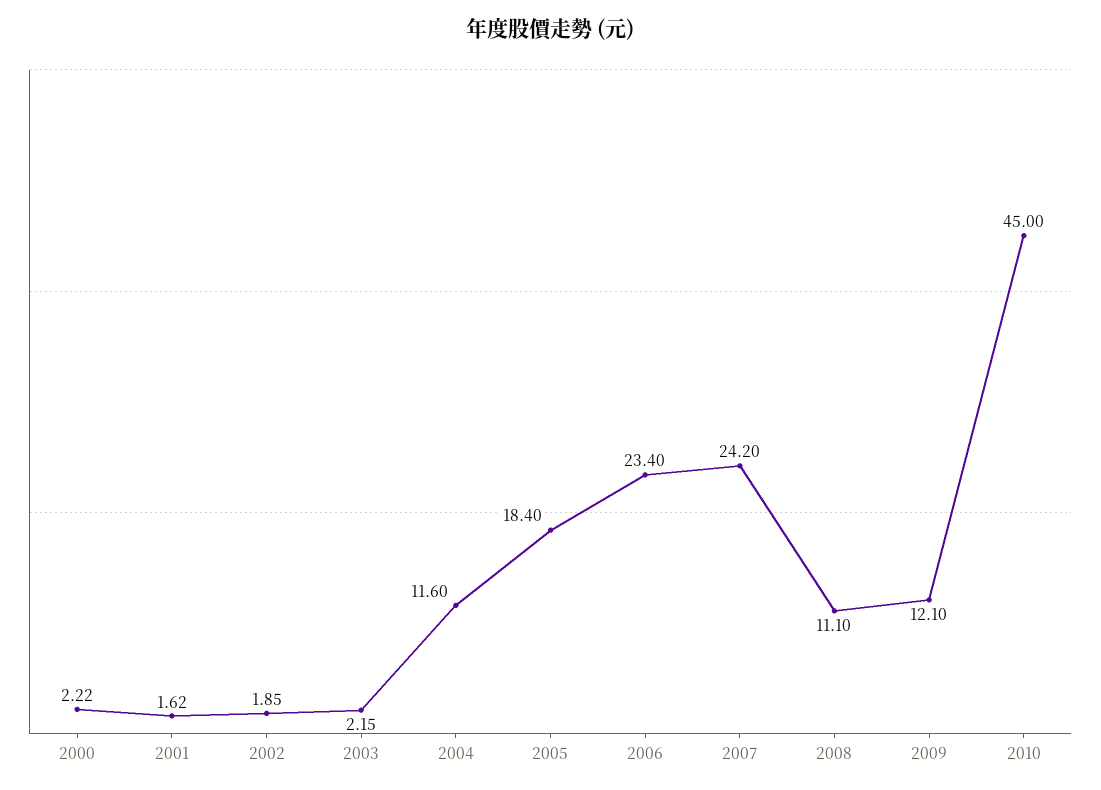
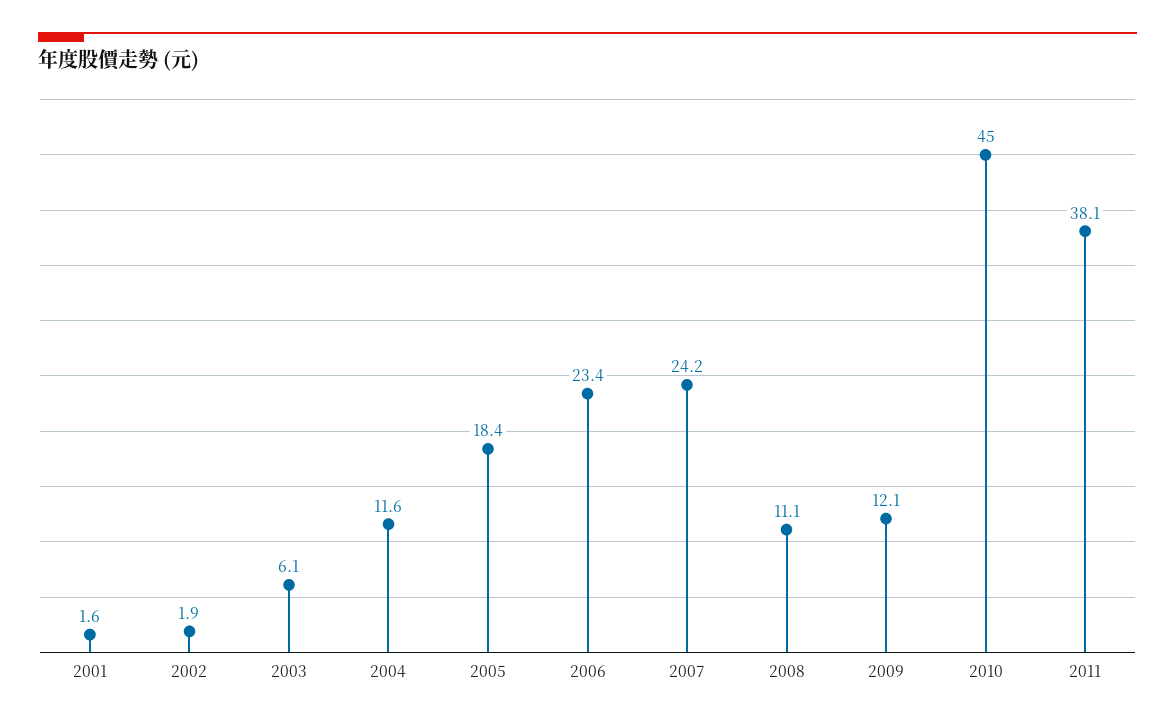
2000: 2.22 -> none
2003: 2.15 -> 6.1
2011: none -> 38.1

